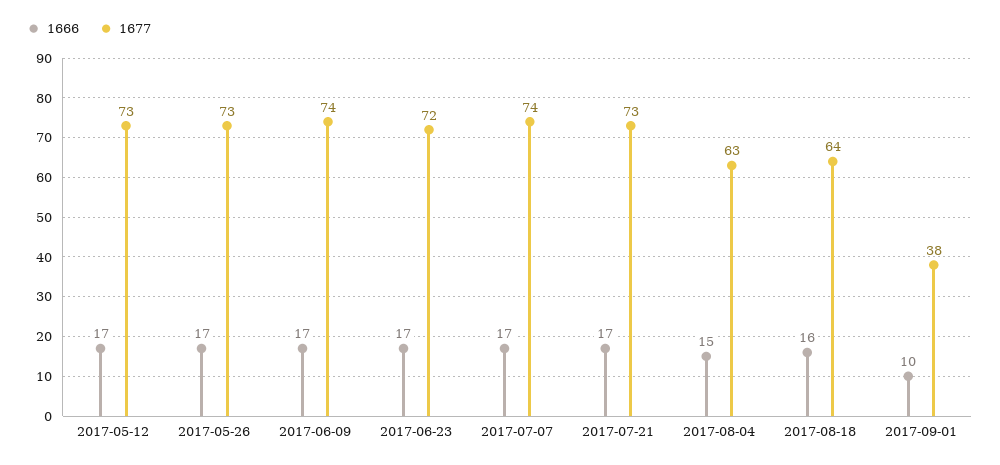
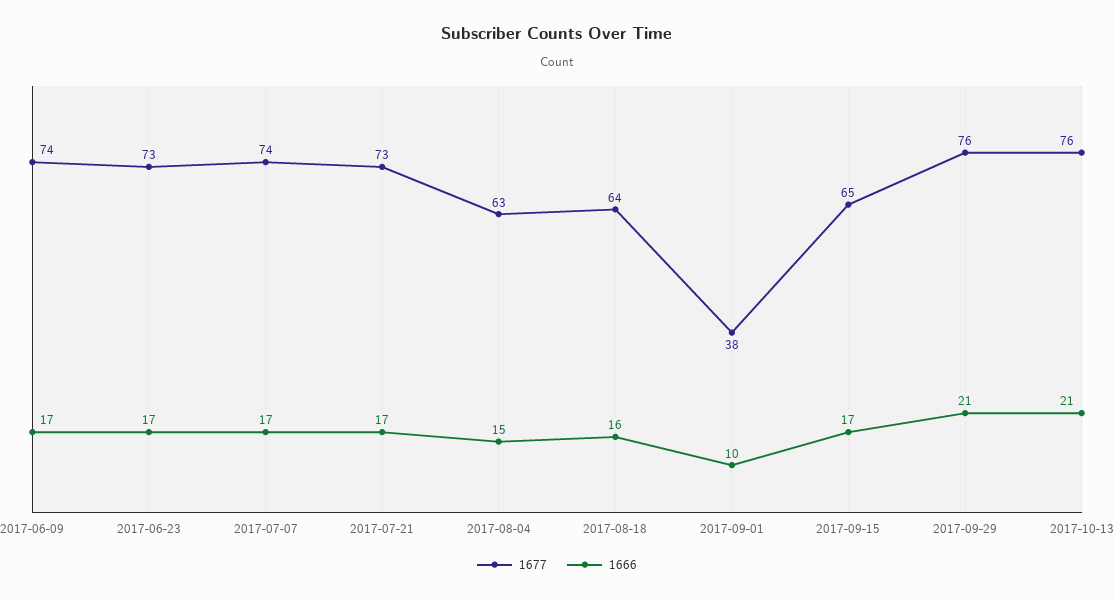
1666, 2017-05-12: 17 -> none
1677, 2017-05-12: 73 -> none
1666, 2017-05-26: 17 -> none
1677, 2017-05-26: 73 -> none
1677, 2017-06-23: 72 -> 73
1677, 2017-09-15: none -> 65
1666, 2017-09-15: none -> 17
1677, 2017-09-29: none -> 76
1666, 2017-09-29: none -> 21
1677, 2017-10-13: none -> 76
1666, 2017-10-13: none -> 21

